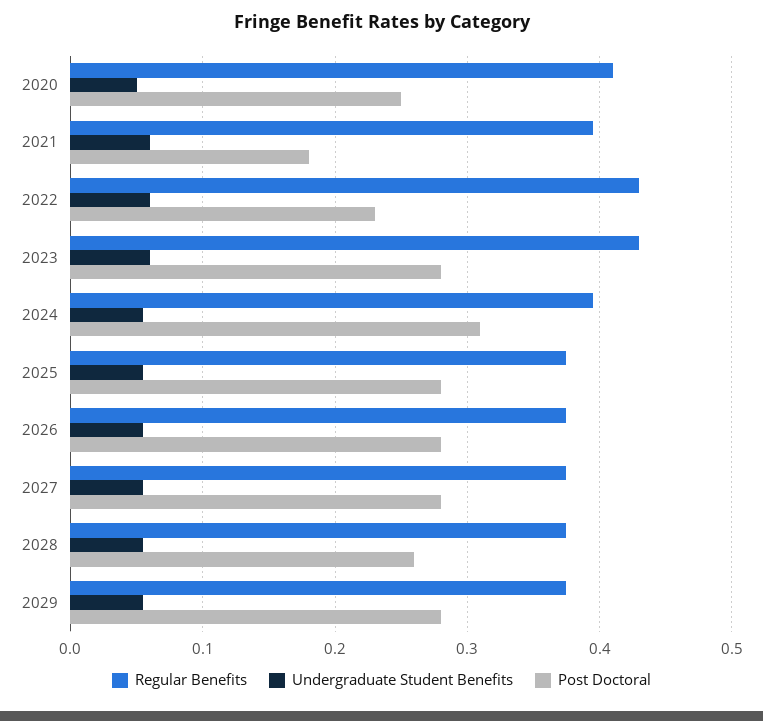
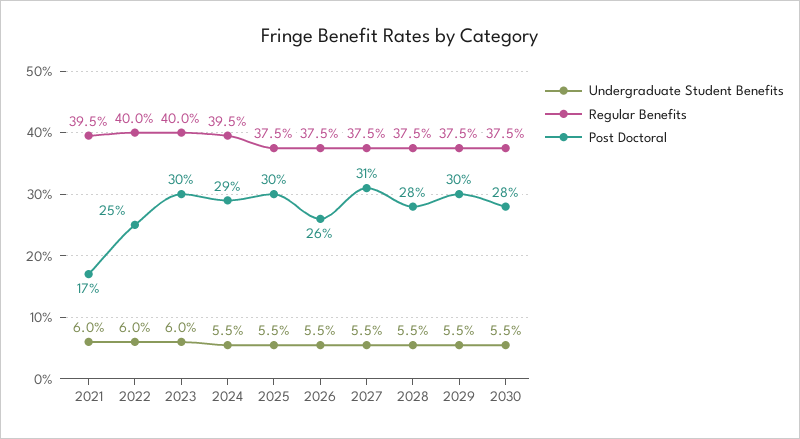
Regular Benefits, 2020: 0.41 -> none
Undergraduate Student Benefits, 2020: 0.05 -> none
Post Doctoral, 2020: 0.25 -> none
Post Doctoral, 2021: 0.18 -> 0.17
Regular Benefits, 2022: 0.43 -> 0.4
Post Doctoral, 2022: 0.23 -> 0.25
Regular Benefits, 2023: 0.43 -> 0.4
Post Doctoral, 2023: 0.28 -> 0.3
Post Doctoral, 2024: 0.31 -> 0.29
Post Doctoral, 2025: 0.28 -> 0.3
Post Doctoral, 2026: 0.28 -> 0.26
Post Doctoral, 2027: 0.28 -> 0.31
Post Doctoral, 2028: 0.26 -> 0.28
Post Doctoral, 2029: 0.28 -> 0.3
Undergraduate Student Benefits, 2030: none -> 0.055
Regular Benefits, 2030: none -> 0.375
Post Doctoral, 2030: none -> 0.28

